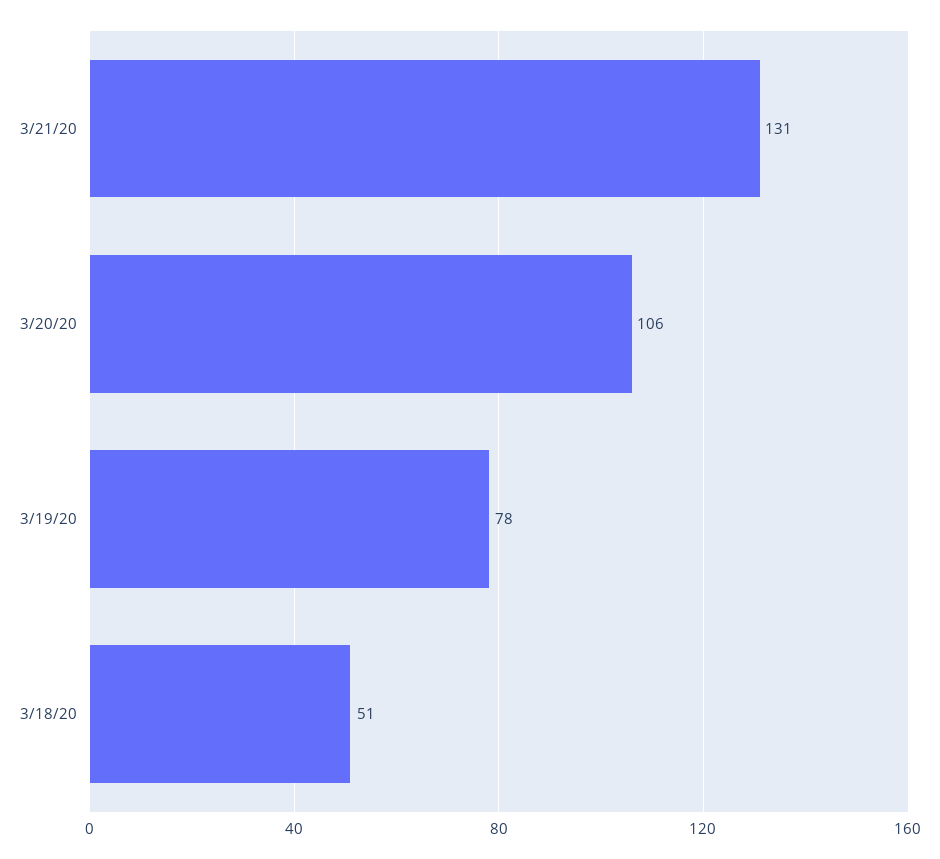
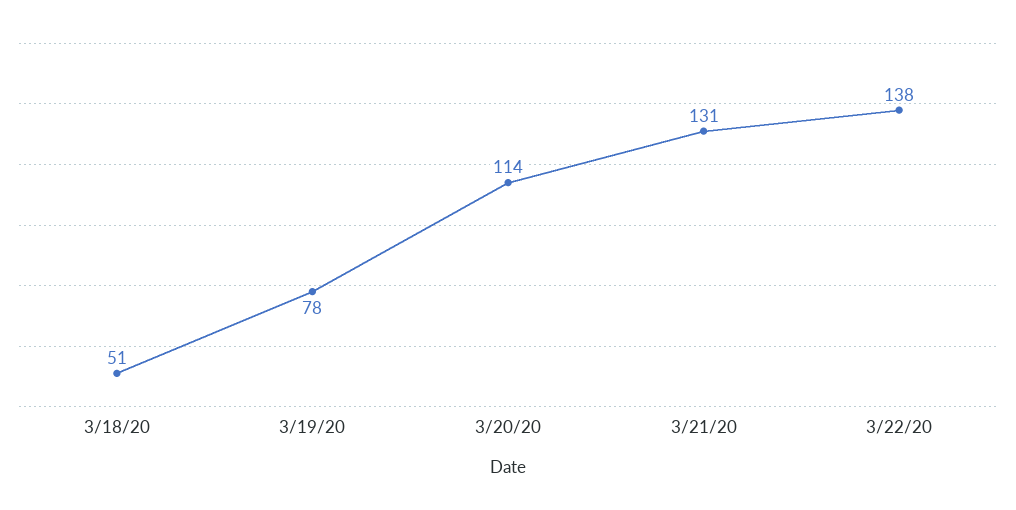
3/20/20: 106 -> 114
3/22/20: none -> 138

